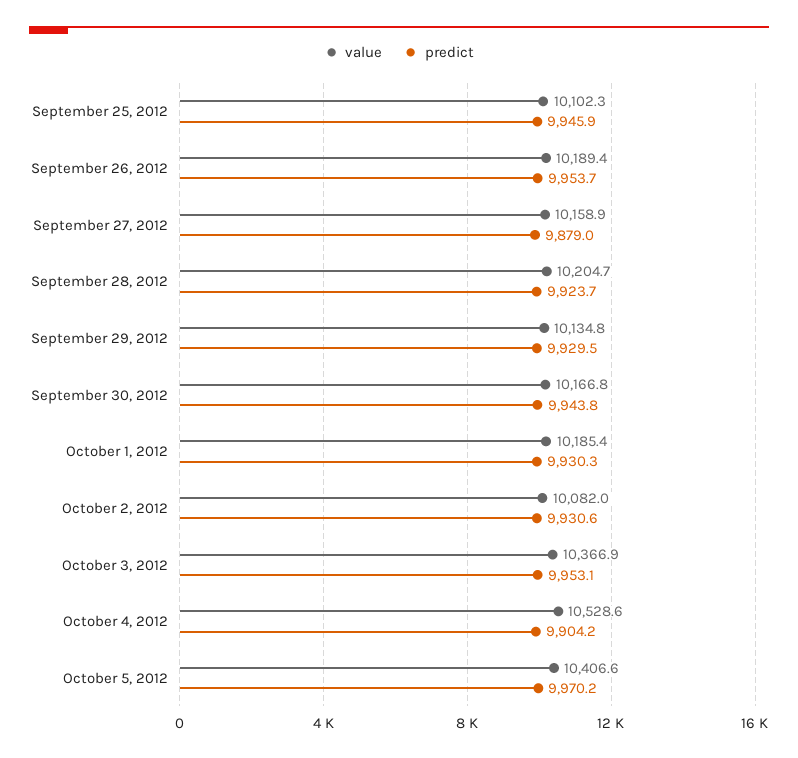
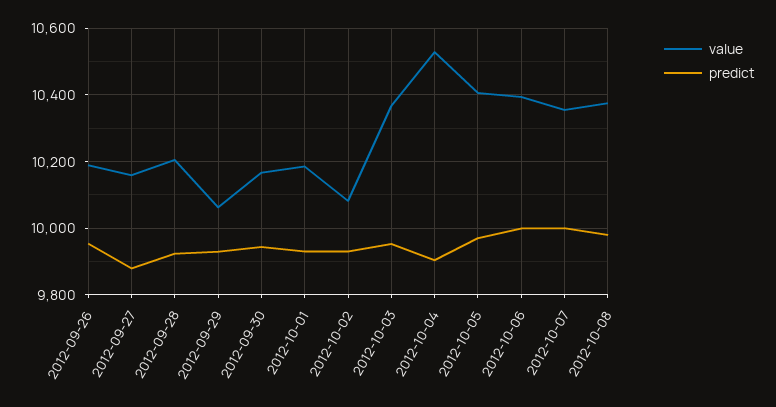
value, September 25, 2012: 10102.3 -> none
predict, September 25, 2012: 9945.9 -> none
value, September 29, 2012: 10134.8 -> 10060
value, 2012-10-06: none -> 10400
predict, 2012-10-06: none -> 10000
value, 2012-10-07: none -> 10360
predict, 2012-10-07: none -> 10000
value, 2012-10-08: none -> 10380
predict, 2012-10-08: none -> 9980

